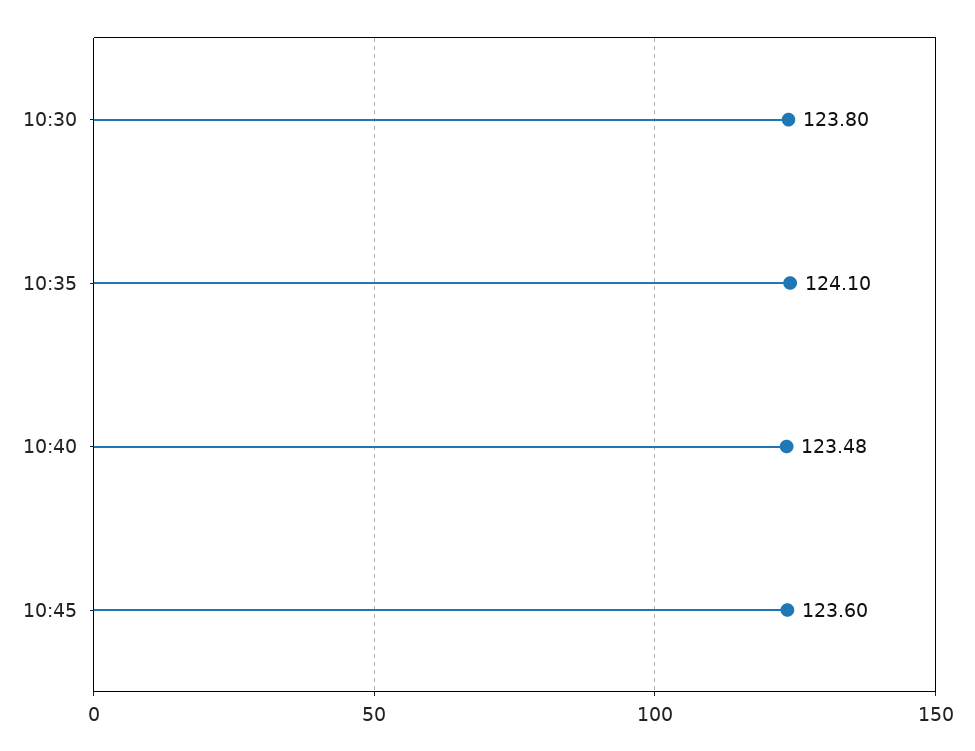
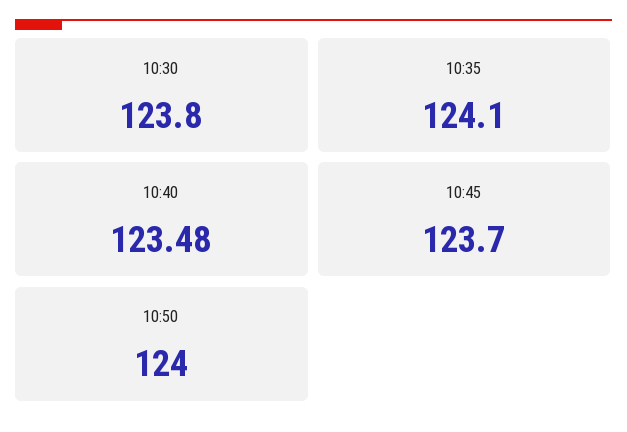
10:45: 123.6 -> 123.7
10:50: none -> 124

